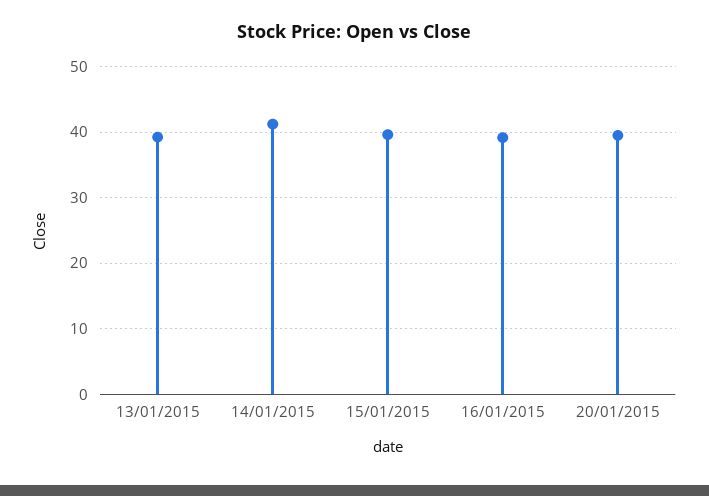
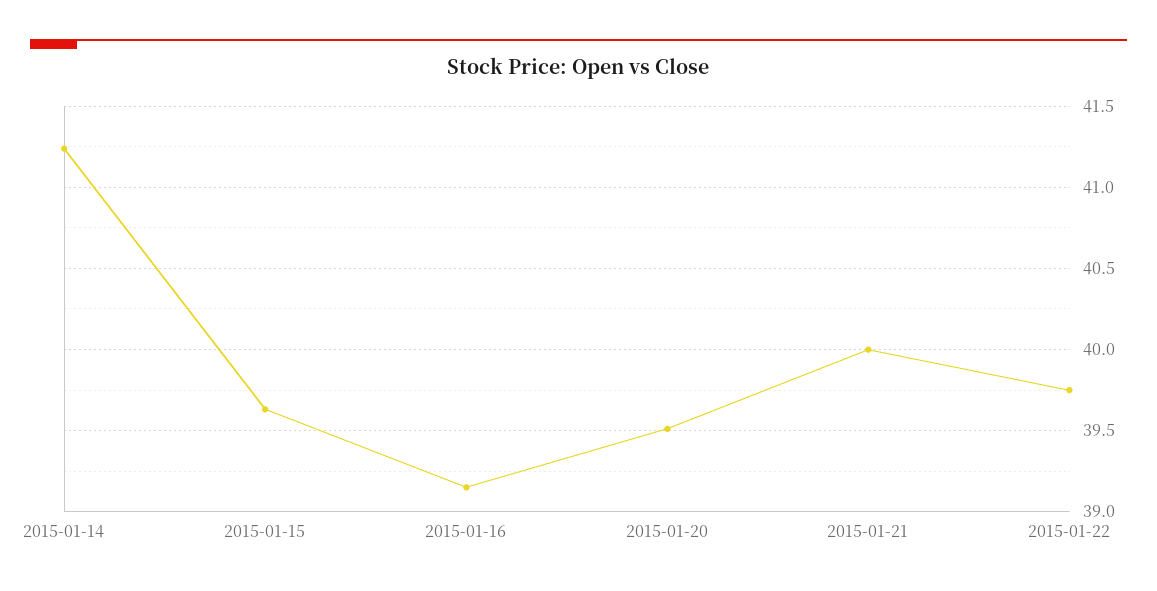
13/01/2015: 39 -> none
2015-01-21: none -> 40
2015-01-22: none -> 39.75

